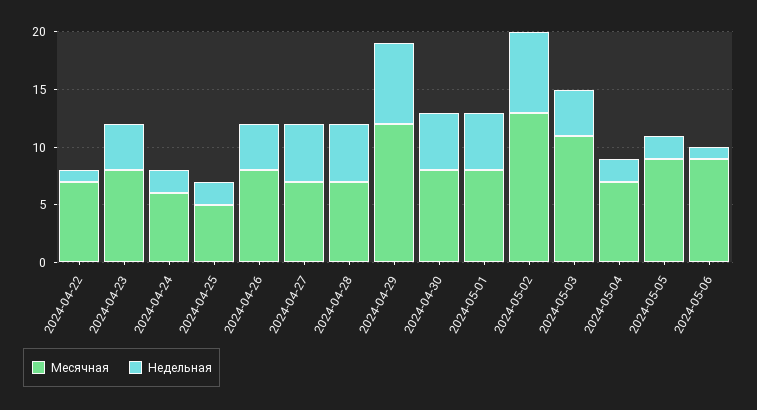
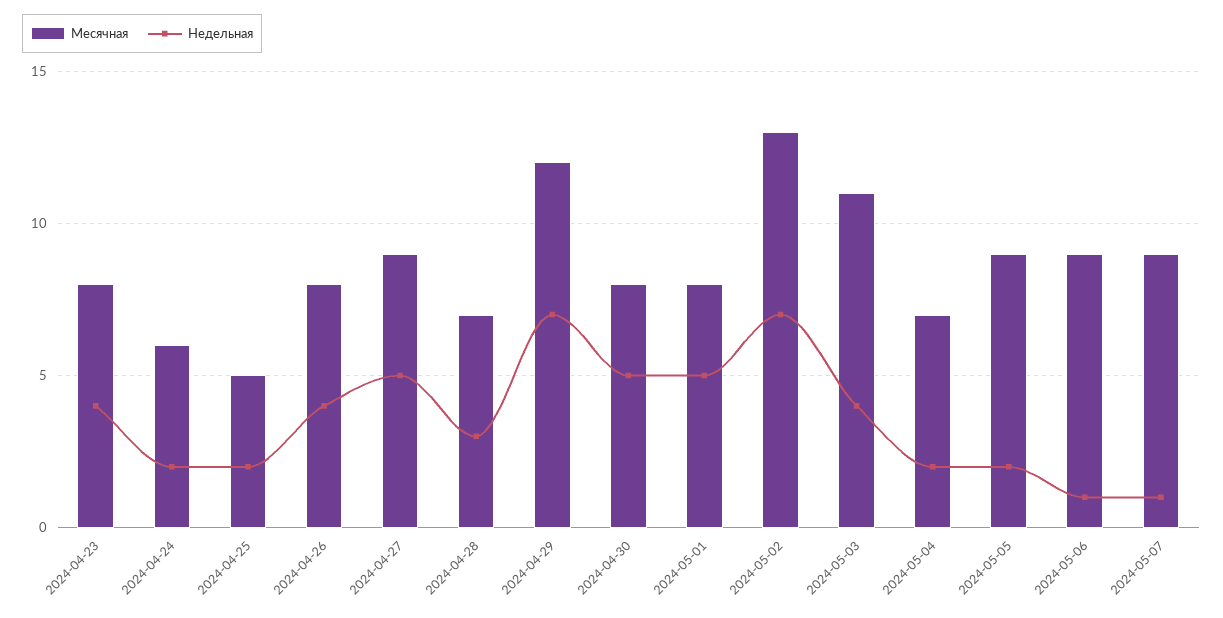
Месячная, 2024-04-22: 7 -> none
Недельная, 2024-04-22: 1 -> none
Месячная, 2024-04-27: 7 -> 9
Недельная, 2024-04-28: 5 -> 3
Месячная, 2024-05-07: none -> 9
Недельная, 2024-05-07: none -> 1

